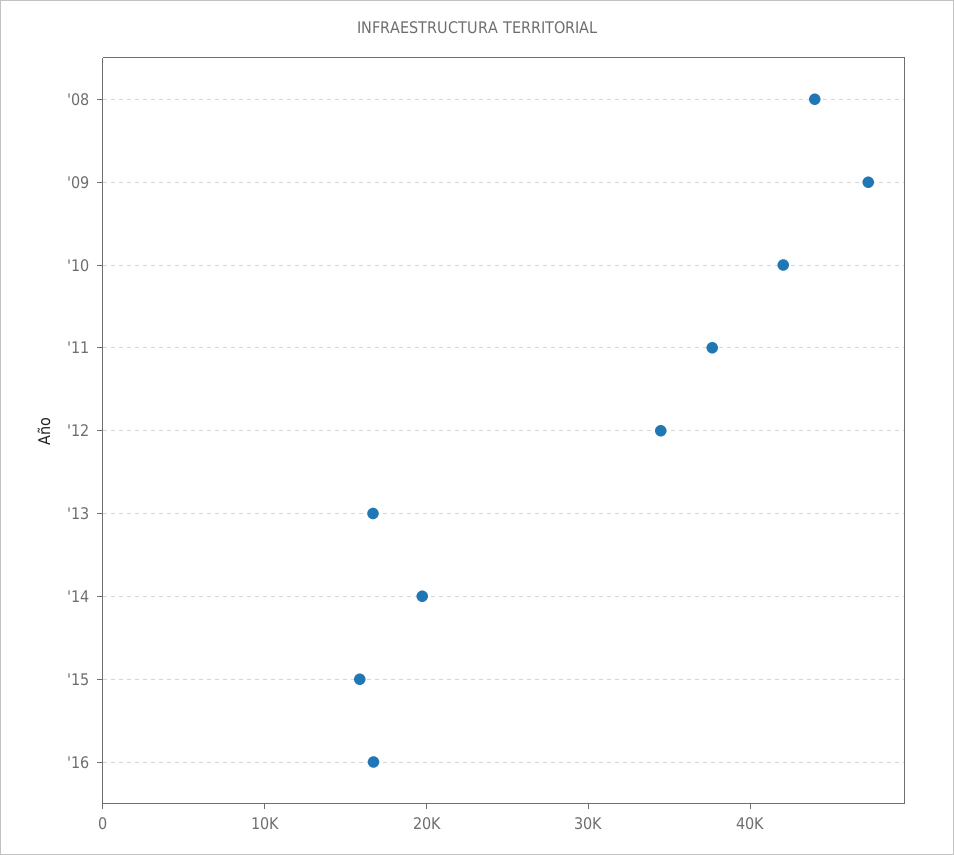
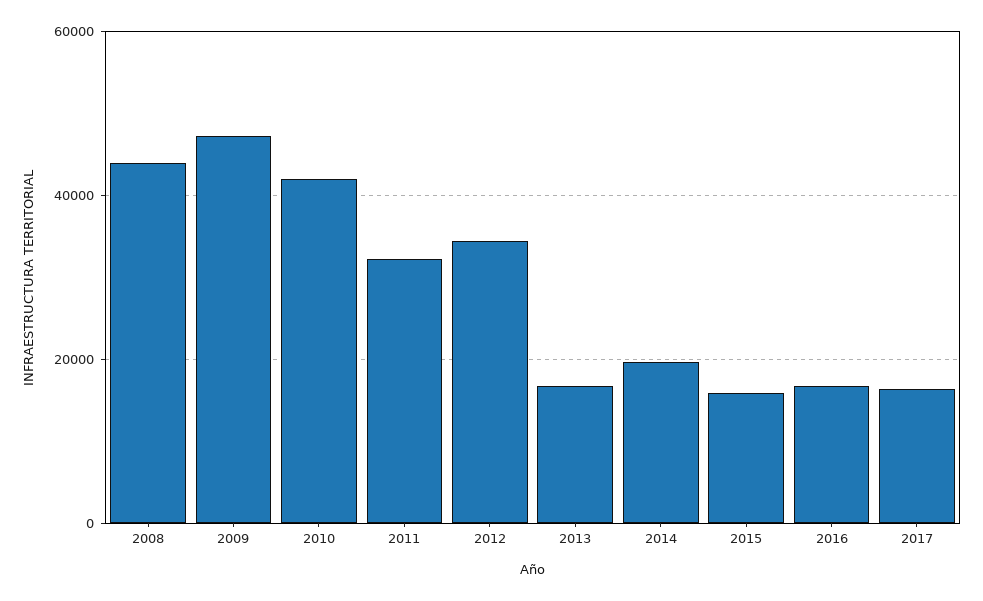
'11: 38000 -> 32000
2017: none -> 16000

